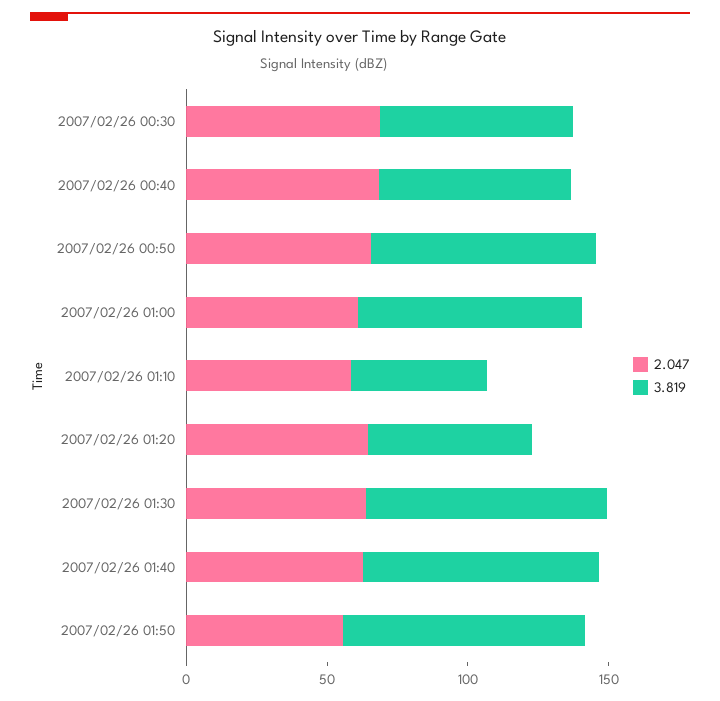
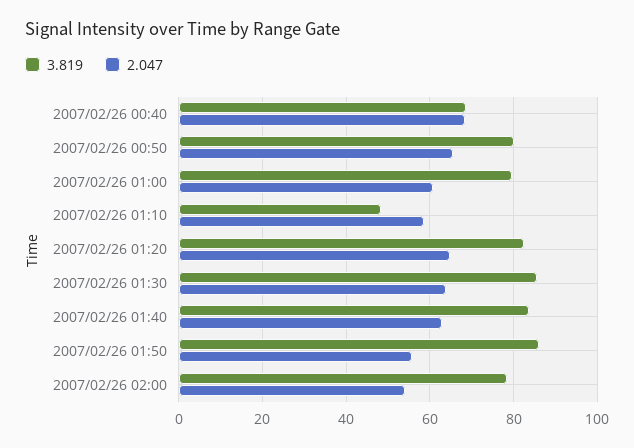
2.047, 2007/02/26 00:30: 70 -> none
3.819, 2007/02/26 00:30: 70 -> none
3.819, 2007/02/26 01:20: 60 -> 82
3.819, 2007/02/26 02:00: none -> 78
2.047, 2007/02/26 02:00: none -> 54

